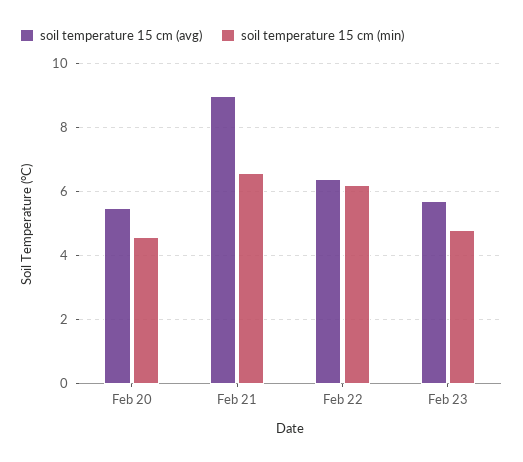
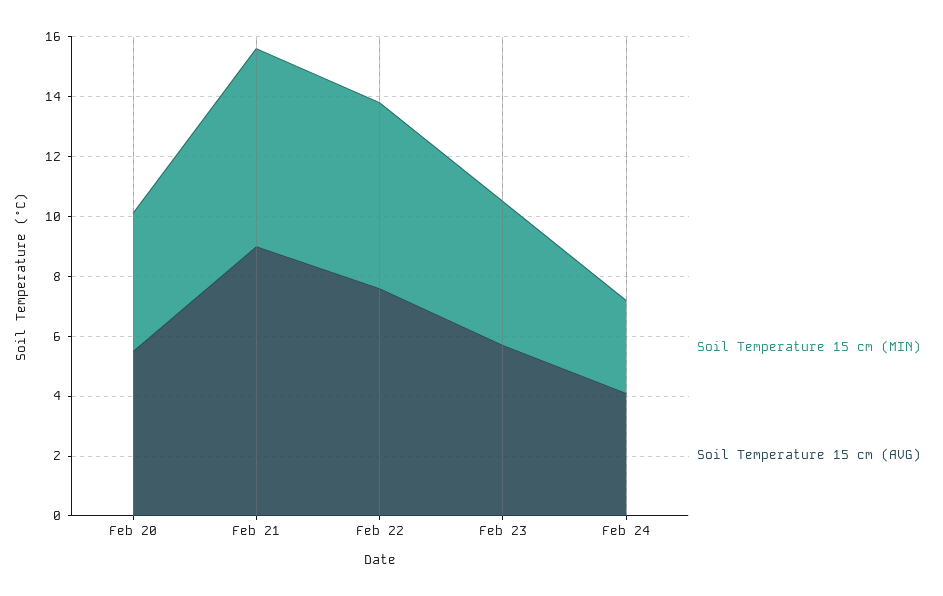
soil temperature 15 cm (avg), Feb 22: 6.5 -> 7.5
soil temperature 15 cm (min), Feb 24: none -> 3
soil temperature 15 cm (avg), Feb 24: none -> 4

